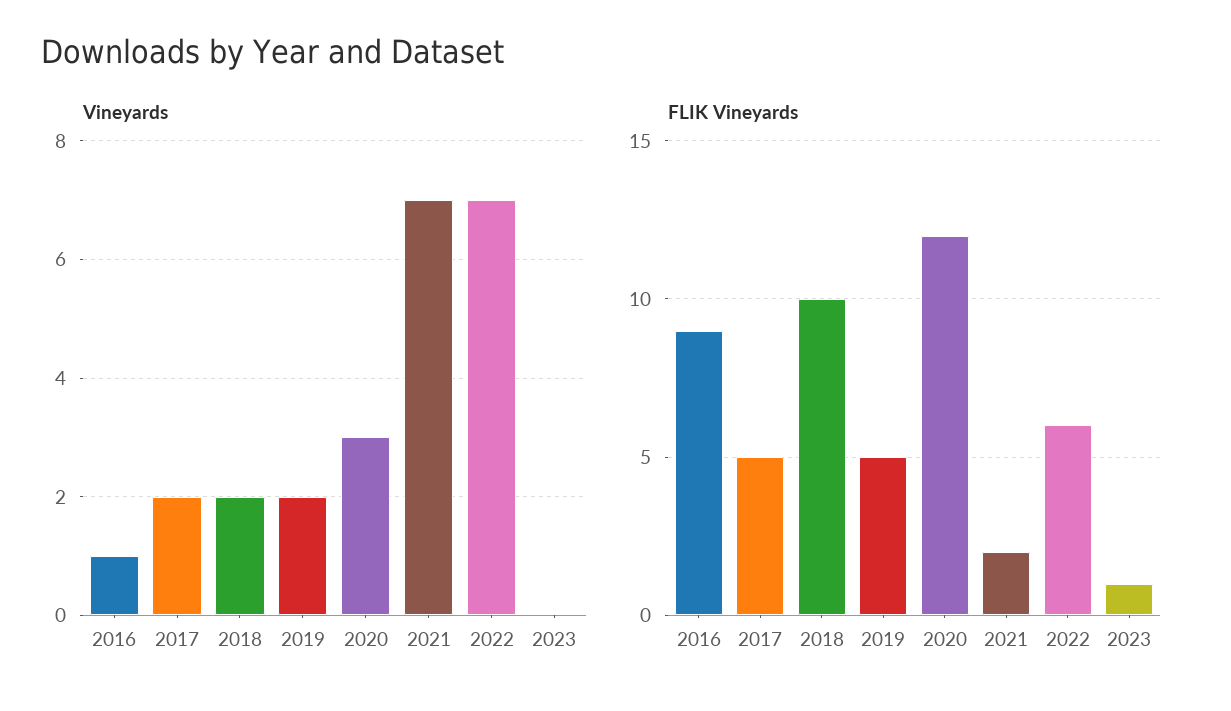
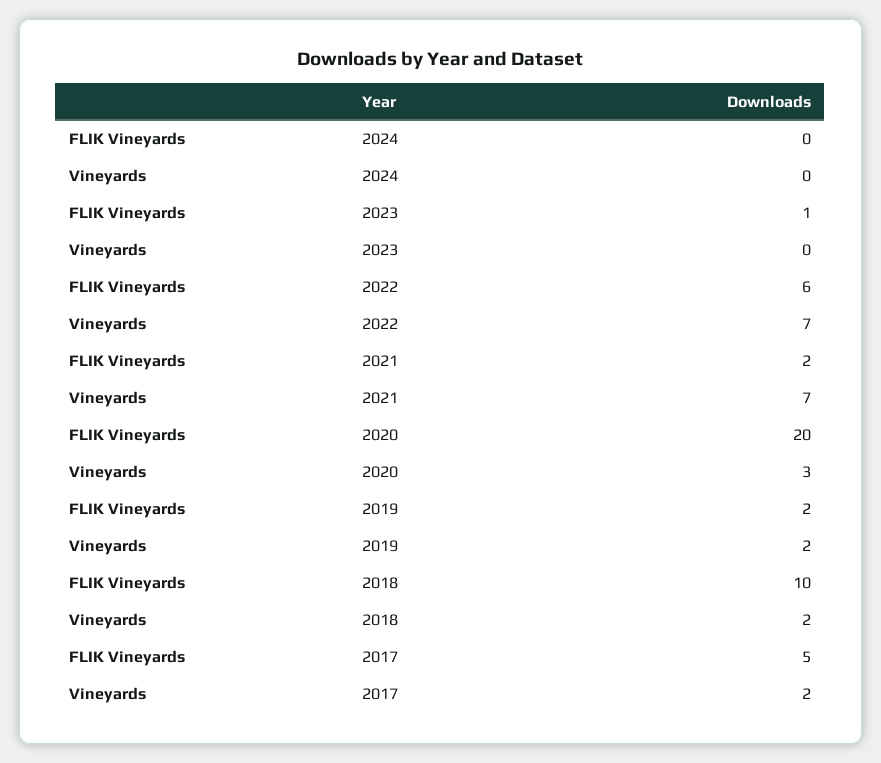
Vineyards, 2016: 1 -> none
FLIK Vineyards, 2016: 9 -> none
FLIK Vineyards, 2019: 5 -> 2
FLIK Vineyards, 2020: 12 -> 20
FLIK Vineyards, 2024: none -> 0
Vineyards, 2024: none -> 0

